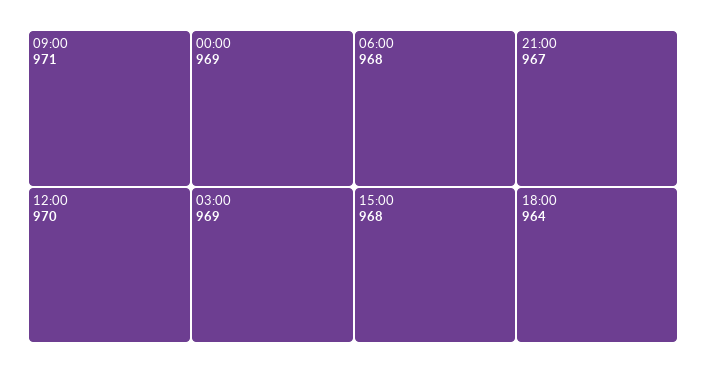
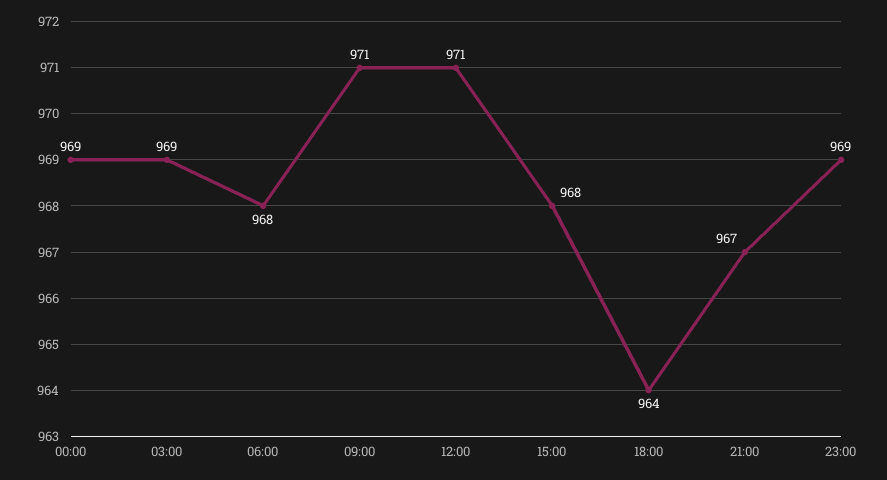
12:00: 970 -> 971
23:00: none -> 969

